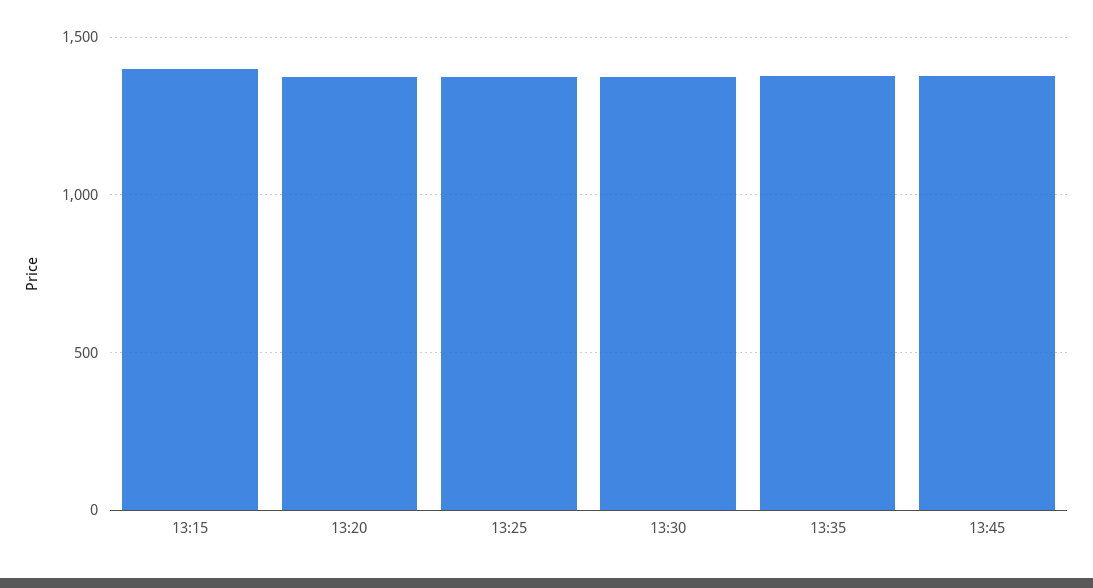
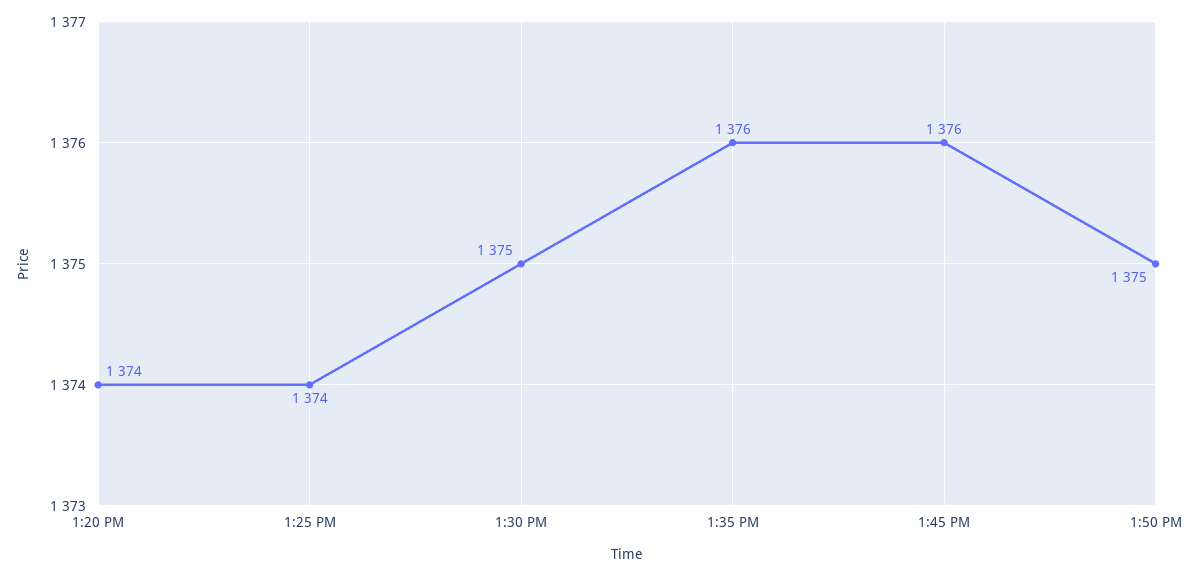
13:15: 1400 -> none
1:50 PM: none -> 1375

